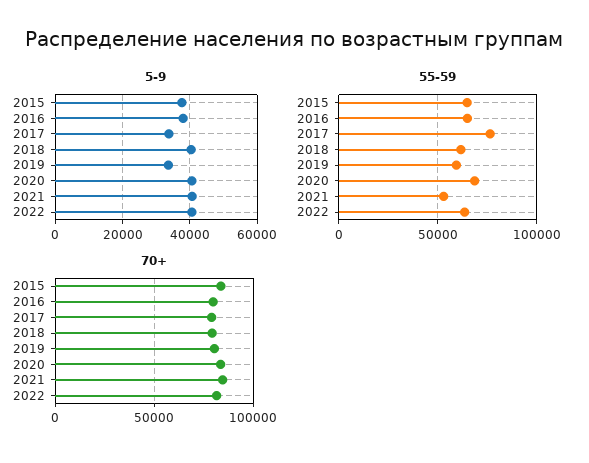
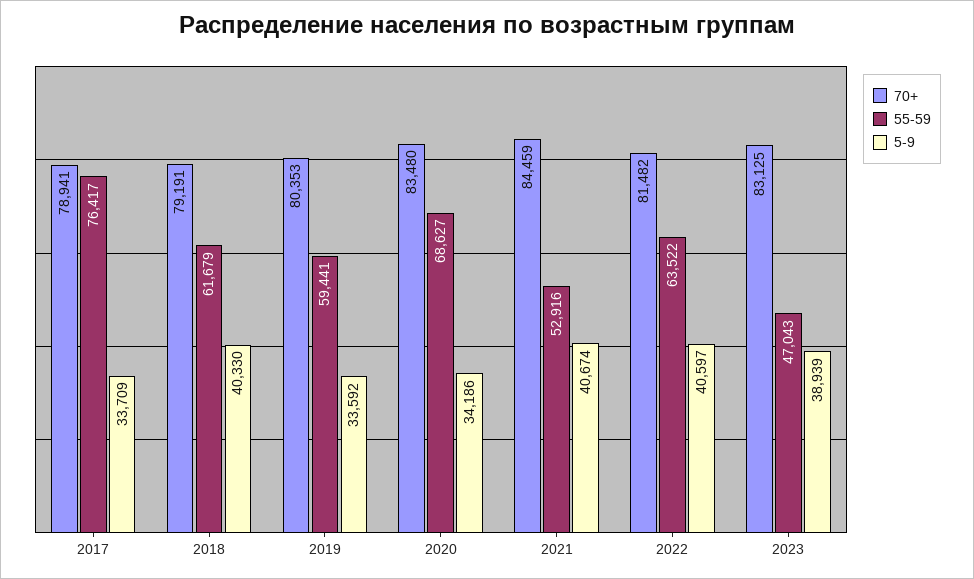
5-9, 2015: 38000 -> none
5-9, 2016: 38000 -> none
5-9, 2020: 40000 -> 34186
55-59, 2015: 65000 -> none
55-59, 2016: 65000 -> none
70+, 2015: 85000 -> none
70+, 2016: 80000 -> none
70+, 2023: none -> 83125
55-59, 2023: none -> 47043
5-9, 2023: none -> 38939

